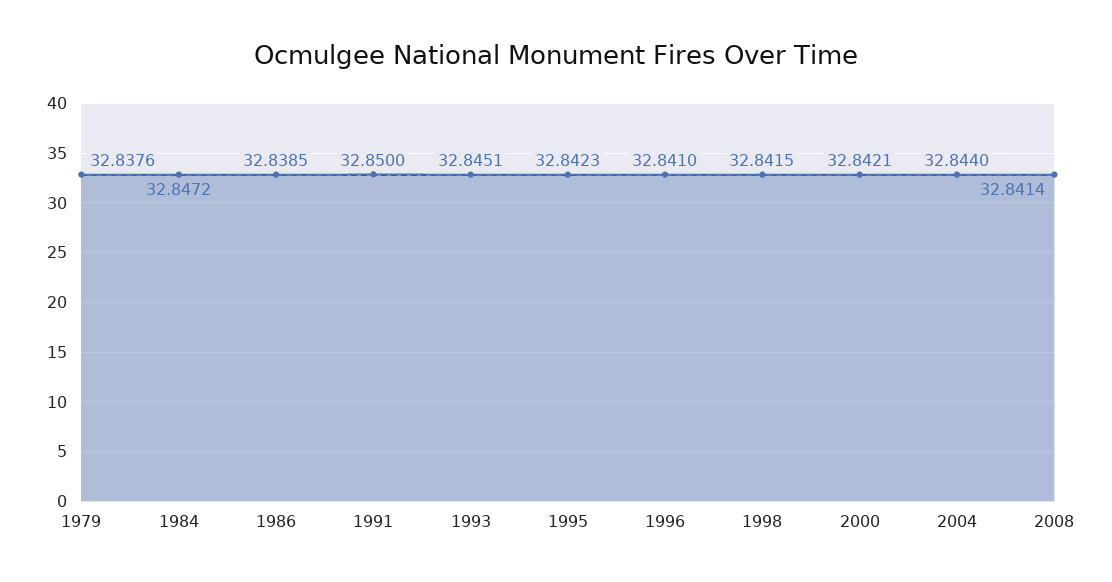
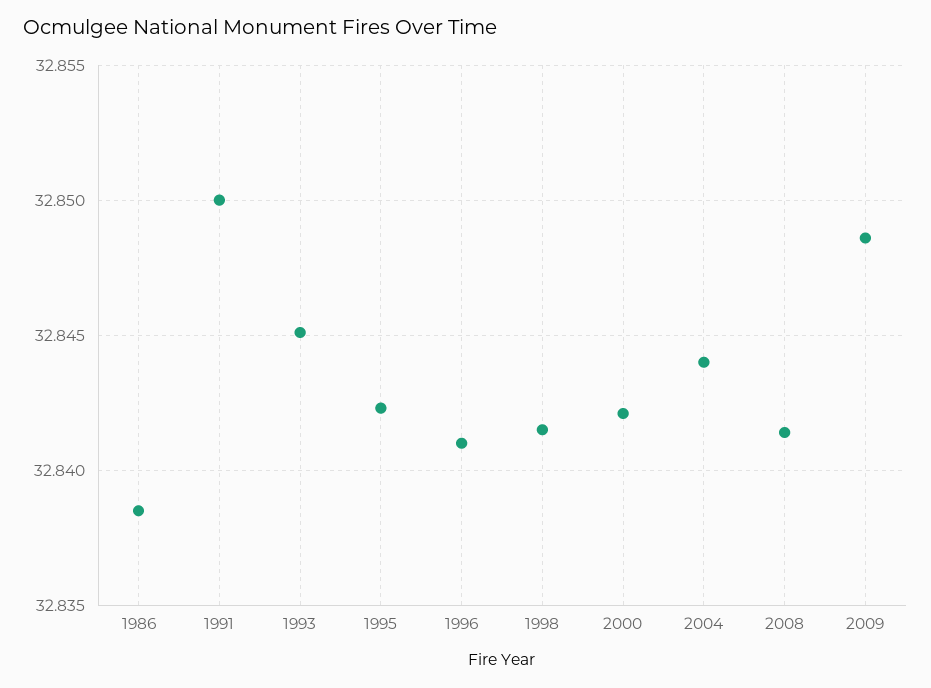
1979: 32.8376 -> none
1984: 32.8472 -> none
2009: none -> 32.8485

